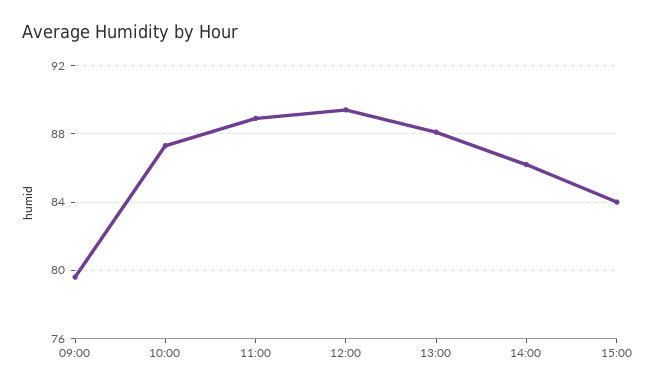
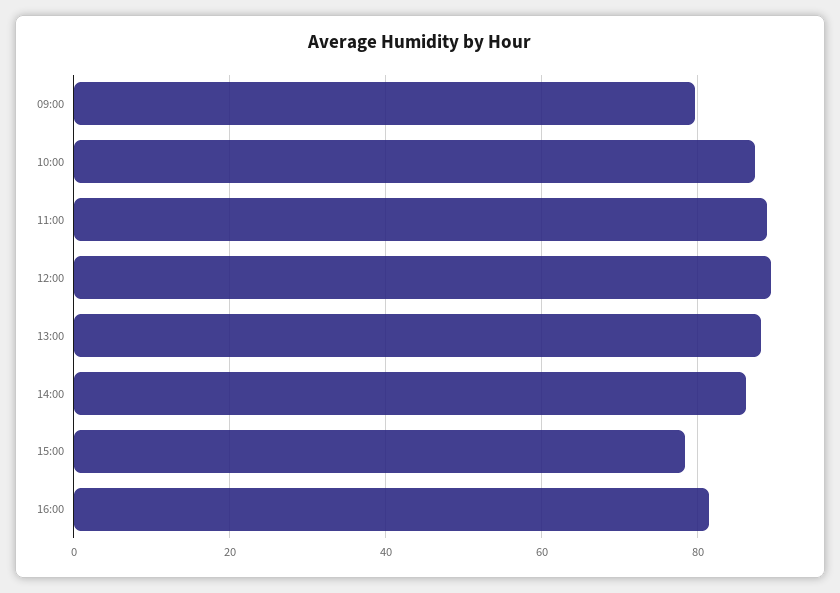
15:00: 84 -> 78
16:00: none -> 82

